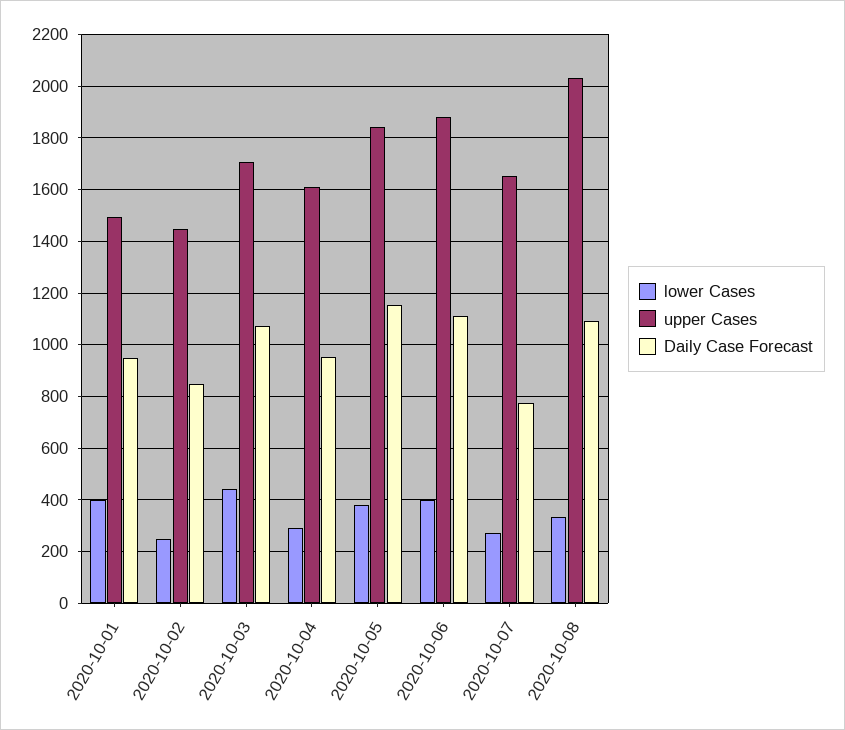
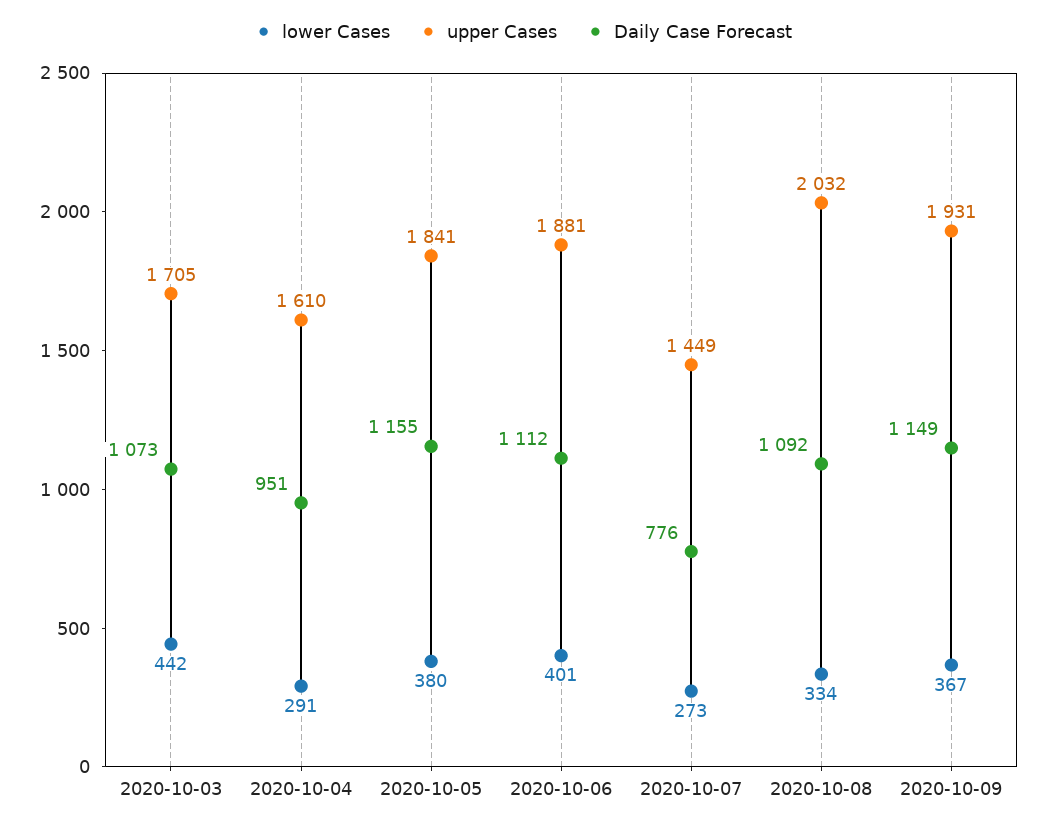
lower Cases, 2020-10-01: 400 -> none
upper Cases, 2020-10-01: 1500 -> none
Daily Case Forecast, 2020-10-01: 950 -> none
lower Cases, 2020-10-02: 250 -> none
upper Cases, 2020-10-02: 1450 -> none
Daily Case Forecast, 2020-10-02: 850 -> none
upper Cases, 2020-10-07: 1650 -> 1449
lower Cases, 2020-10-09: none -> 367
upper Cases, 2020-10-09: none -> 1931
Daily Case Forecast, 2020-10-09: none -> 1149

